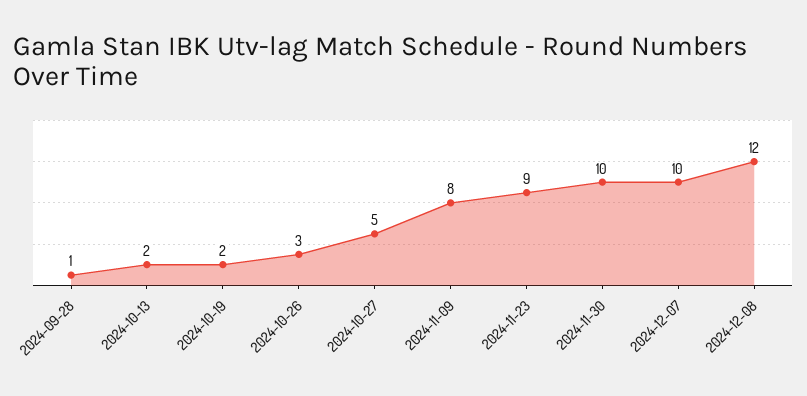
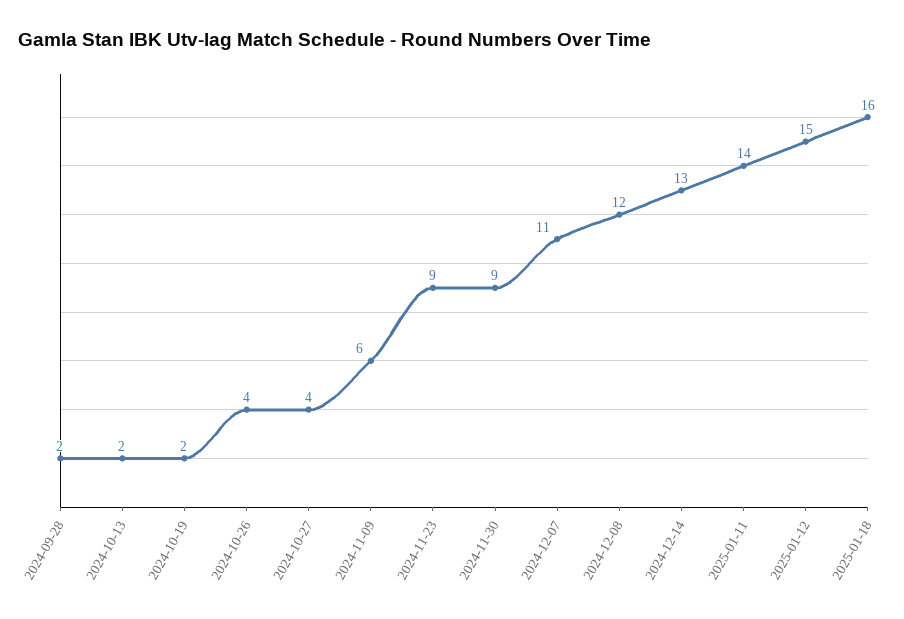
2024-09-28: 1 -> 2
2024-10-26: 3 -> 4
2024-10-27: 5 -> 4
2024-11-09: 8 -> 6
2024-11-30: 10 -> 9
2024-12-07: 10 -> 11
2024-12-14: none -> 13
2025-01-11: none -> 14
2025-01-12: none -> 15
2025-01-18: none -> 16

